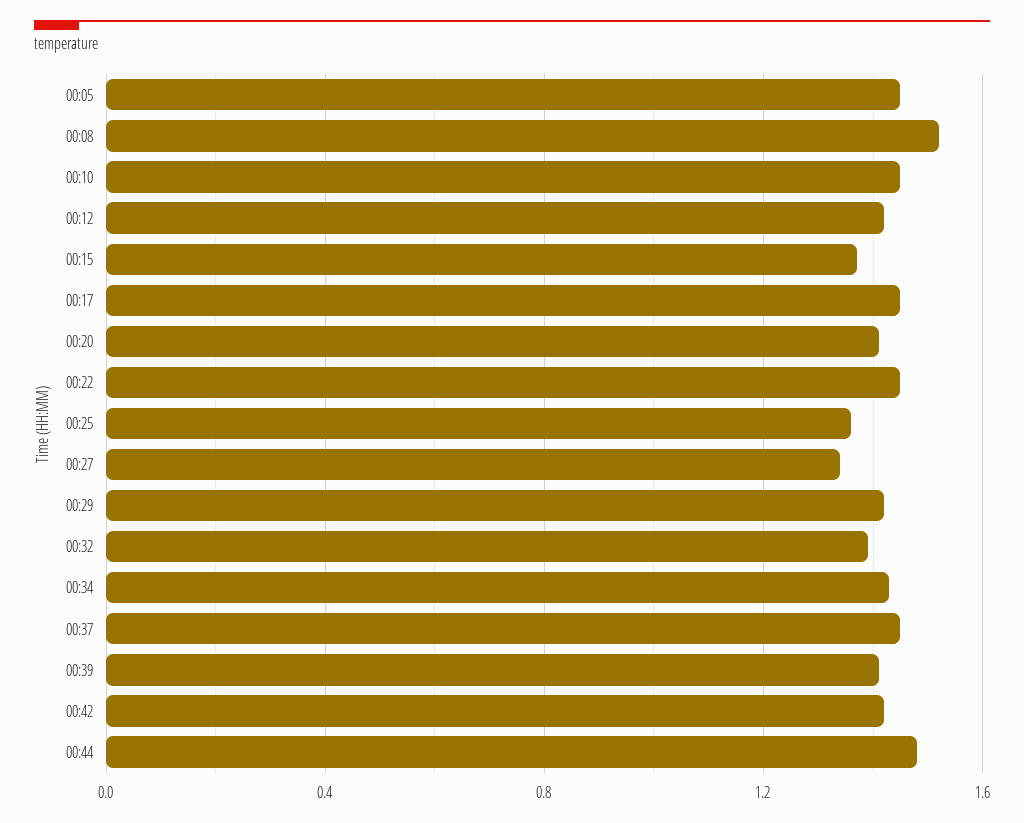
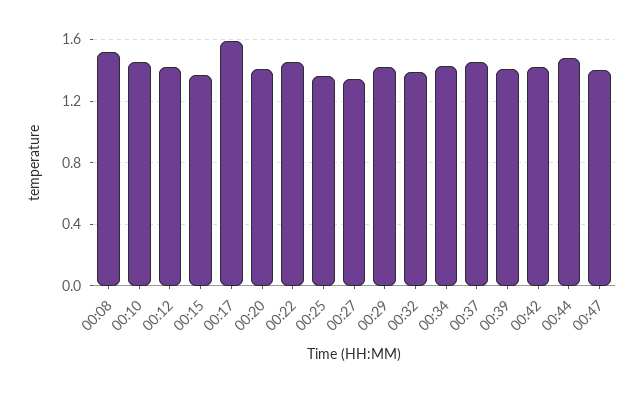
00:05: 1.45 -> none
00:17: 1.45 -> 1.6
00:47: none -> 1.4

